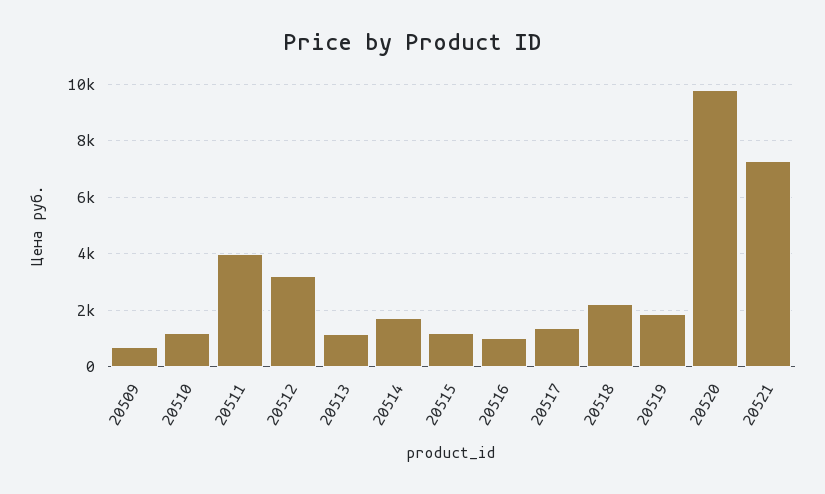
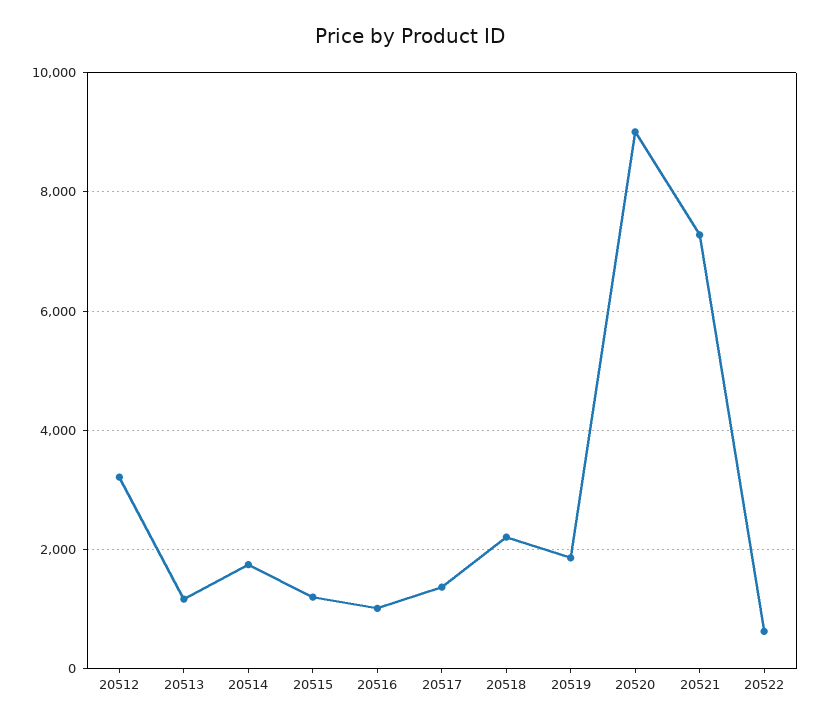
20509: 750 -> none
20510: 1250 -> none
20511: 4000 -> none
20520: 9750 -> 9000
20522: none -> 600

